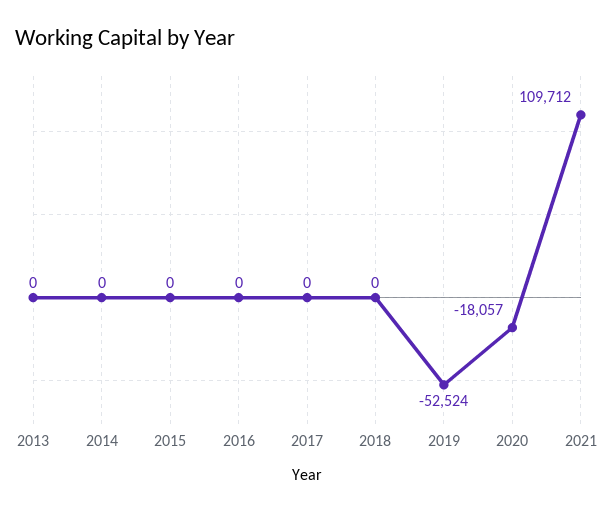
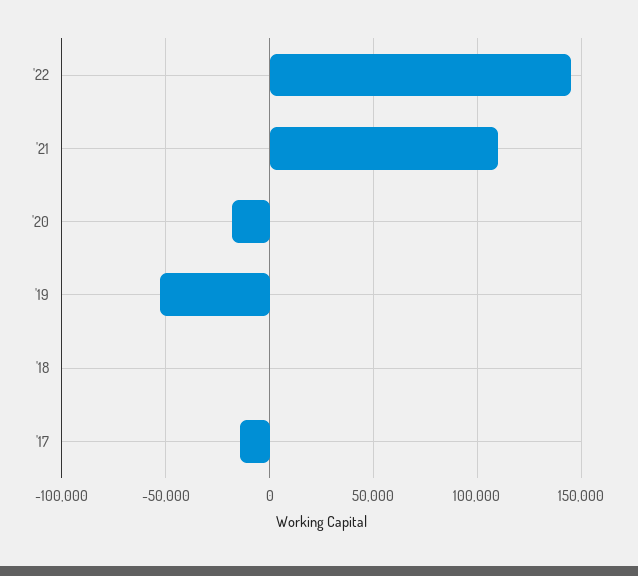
2013: 0 -> none
2014: 0 -> none
2015: 0 -> none
2016: 0 -> none
2017: 0 -> -15000
'22: none -> 145000

